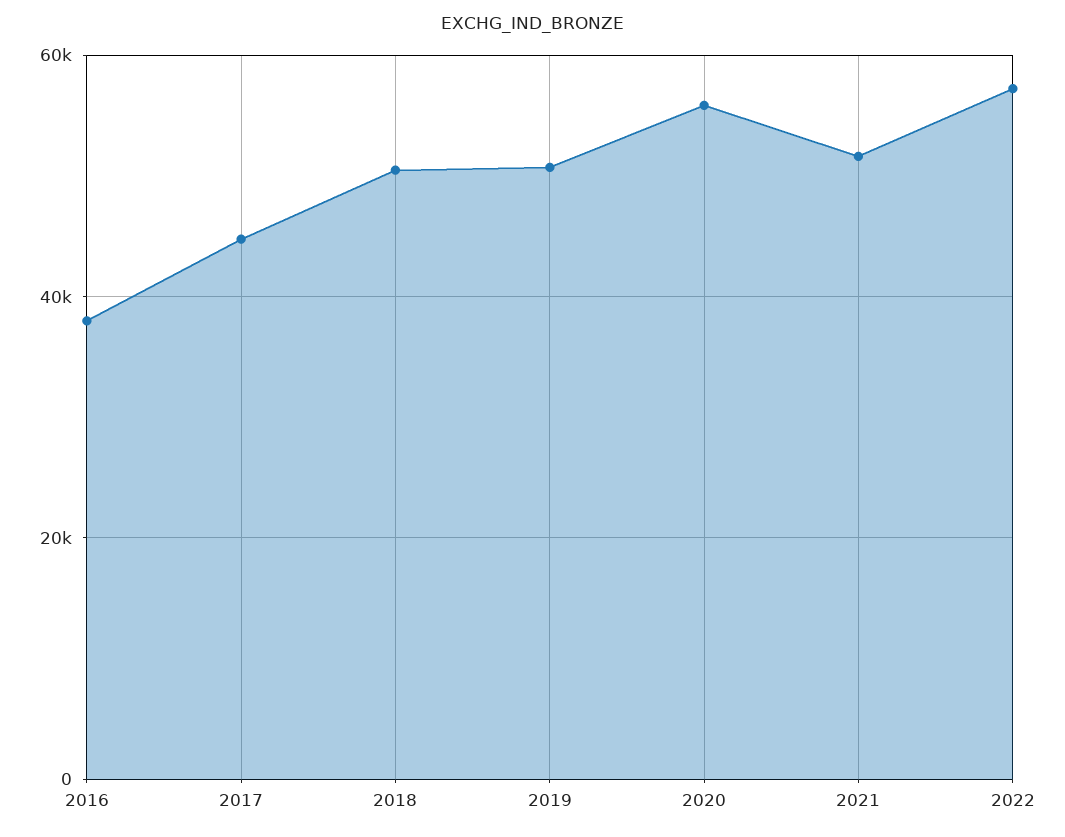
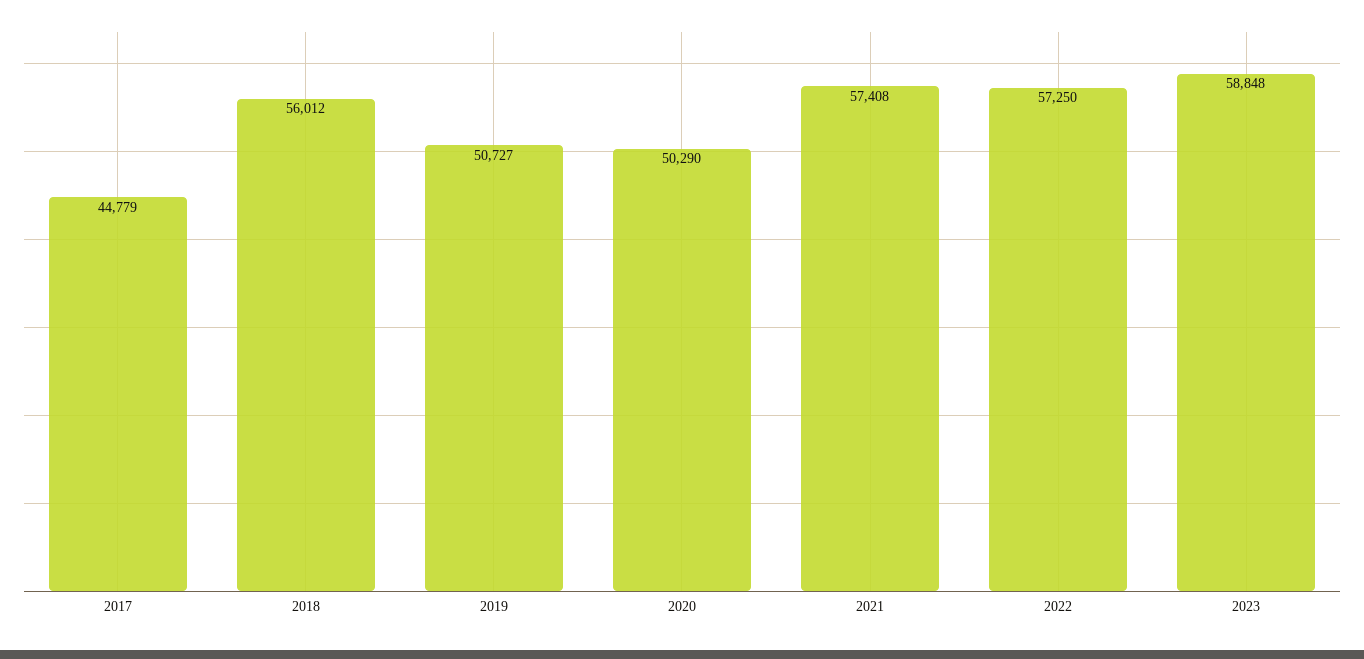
2016: 38000 -> none
2018: 50000 -> 56012
2020: 56000 -> 50290
2021: 52000 -> 57408
2023: none -> 58848

